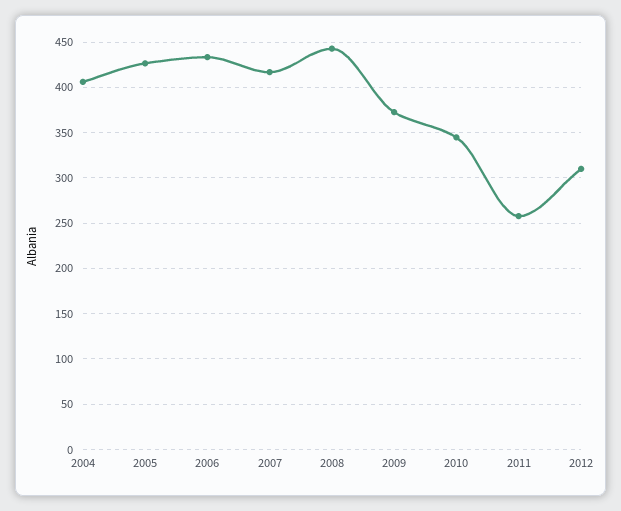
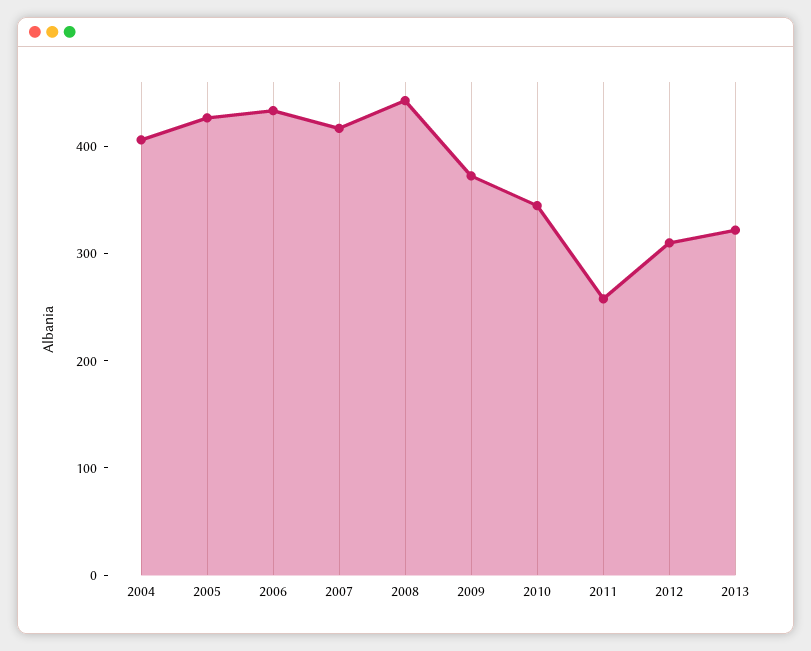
2013: none -> 320

